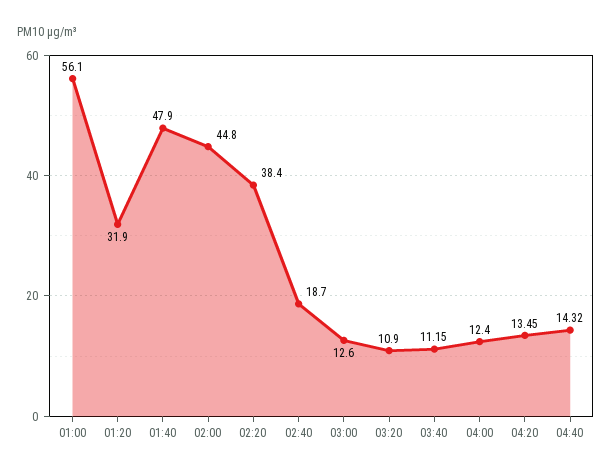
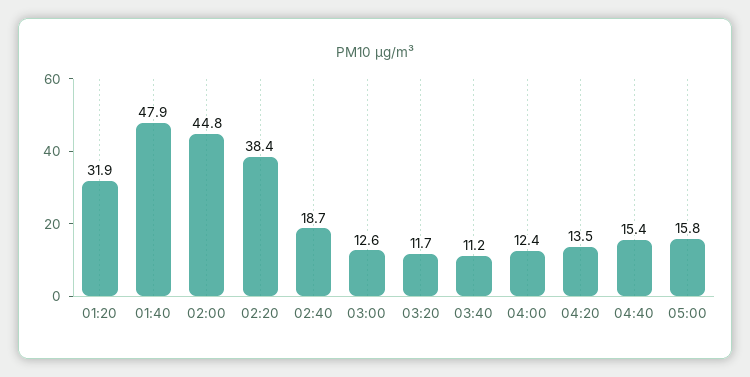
01:00: 56.1 -> none
03:20: 10.9 -> 11.7
04:40: 14.32 -> 15.4
05:00: none -> 15.8

